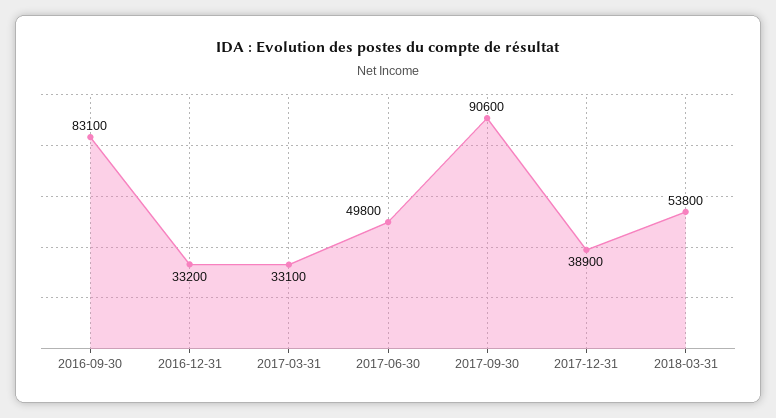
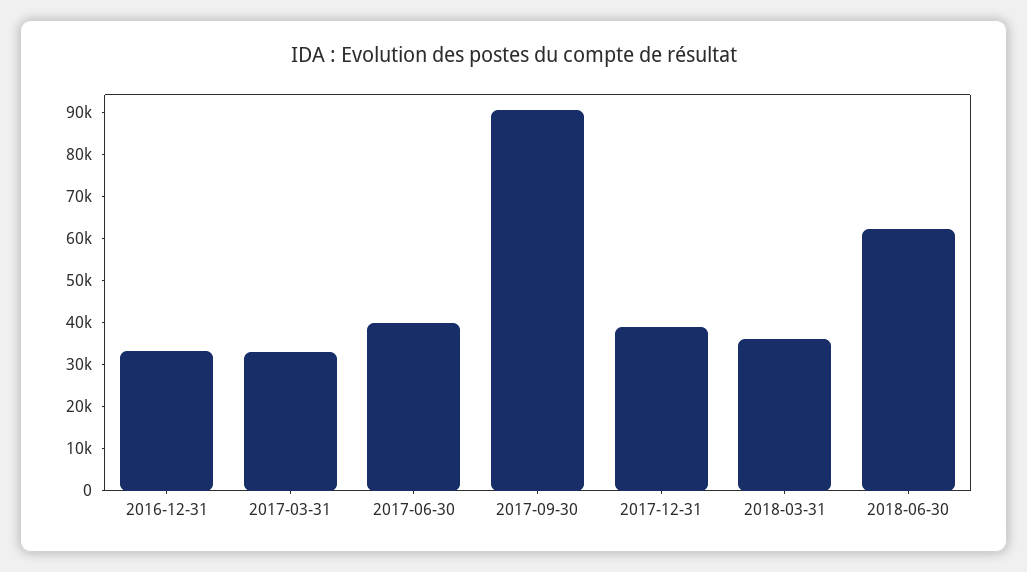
2016-09-30: 83100 -> none
2017-06-30: 49800 -> 40000
2018-03-31: 53800 -> 36000
2018-06-30: none -> 62000

